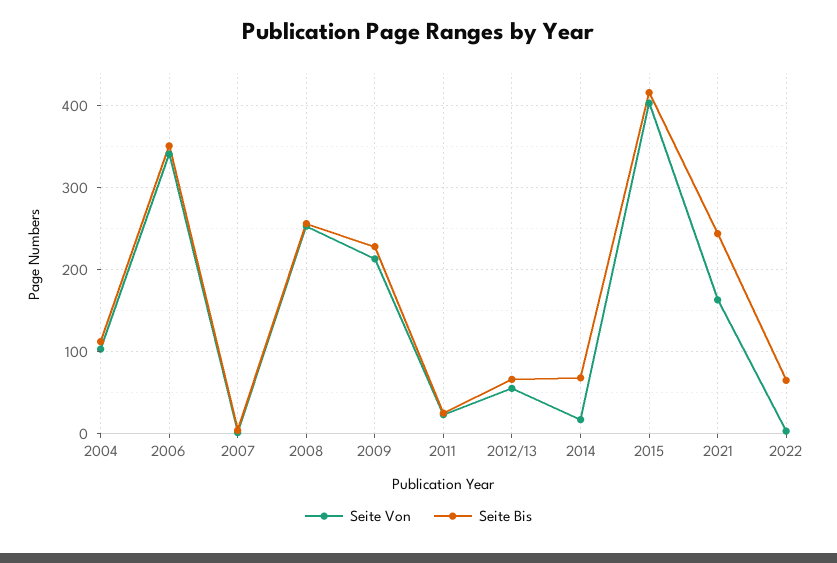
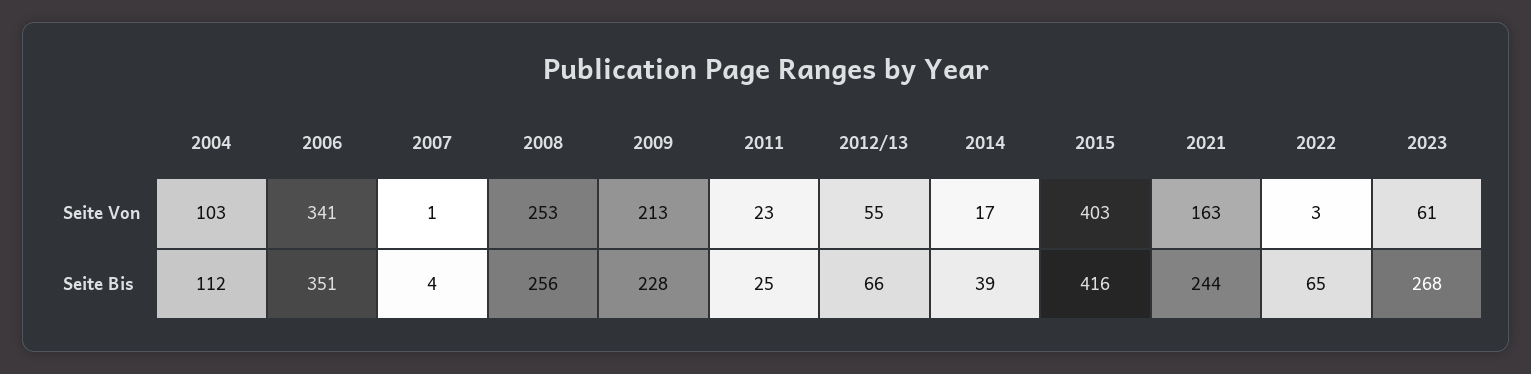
Seite Bis, 2014: 70 -> 39
Seite Von, 2023: none -> 61
Seite Bis, 2023: none -> 268

